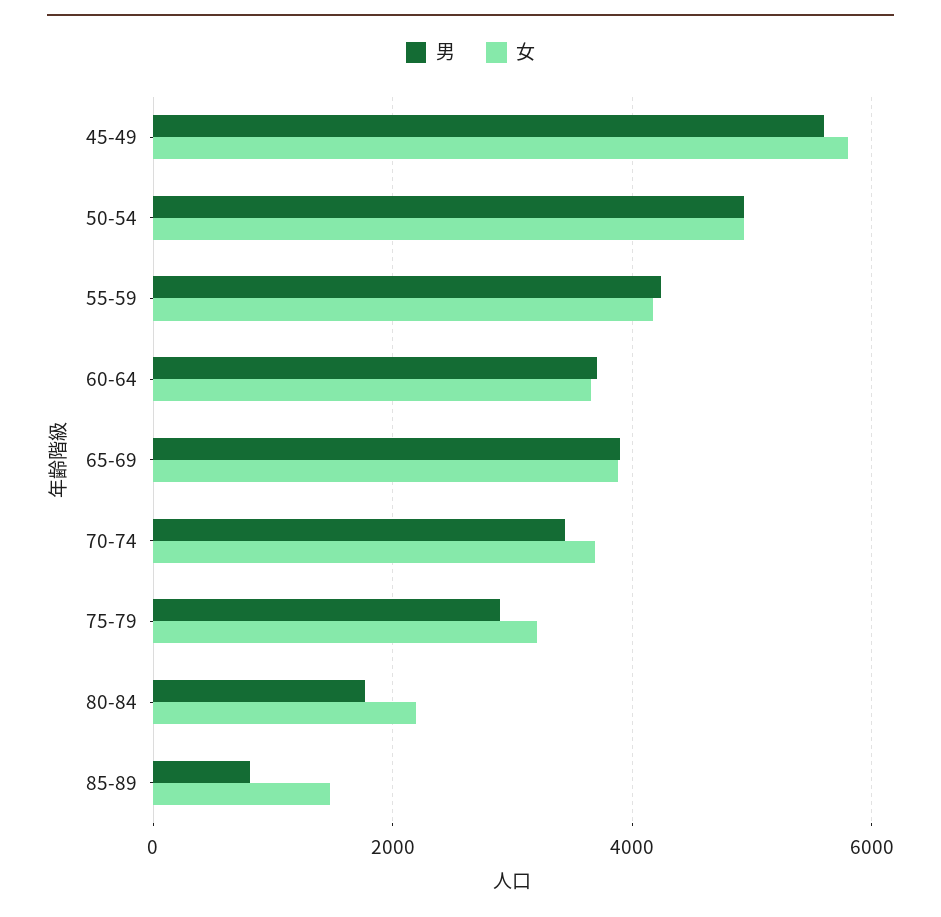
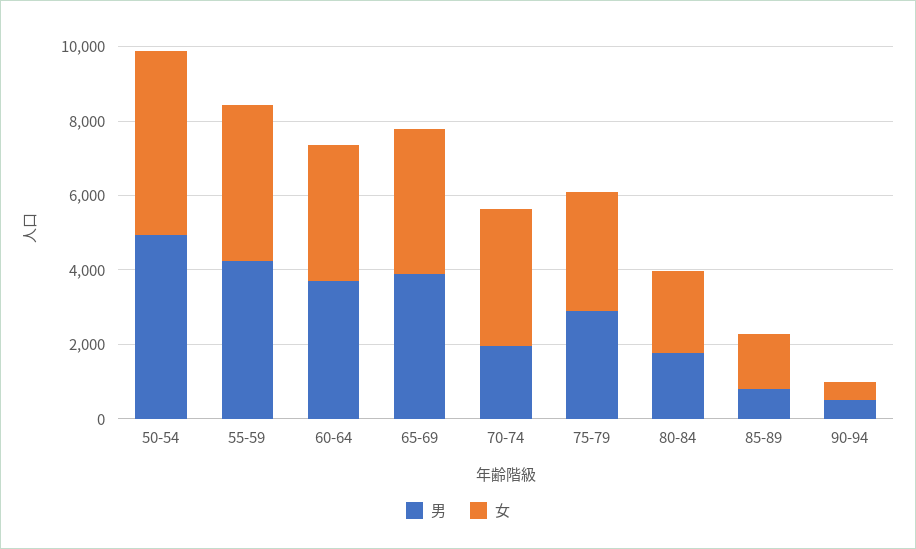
男, 45-49: 5600 -> none
女, 45-49: 5800 -> none
男, 70-74: 3400 -> 2000
男, 90-94: none -> 500
女, 90-94: none -> 500

